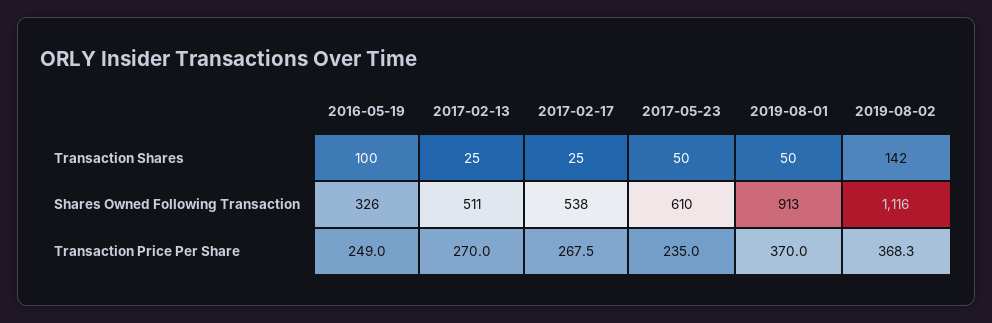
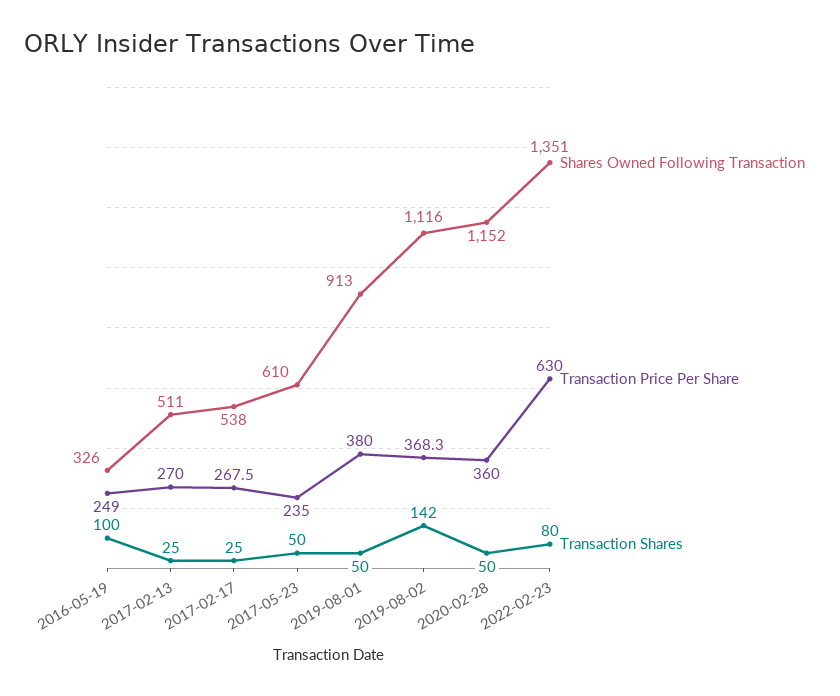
Transaction Price Per Share, 2019-08-01: 370 -> 380
Shares Owned Following Transaction, 2020-02-28: none -> 1152
Transaction Price Per Share, 2020-02-28: none -> 360
Transaction Shares, 2020-02-28: none -> 50
Shares Owned Following Transaction, 2022-02-23: none -> 1351
Transaction Price Per Share, 2022-02-23: none -> 630
Transaction Shares, 2022-02-23: none -> 80

